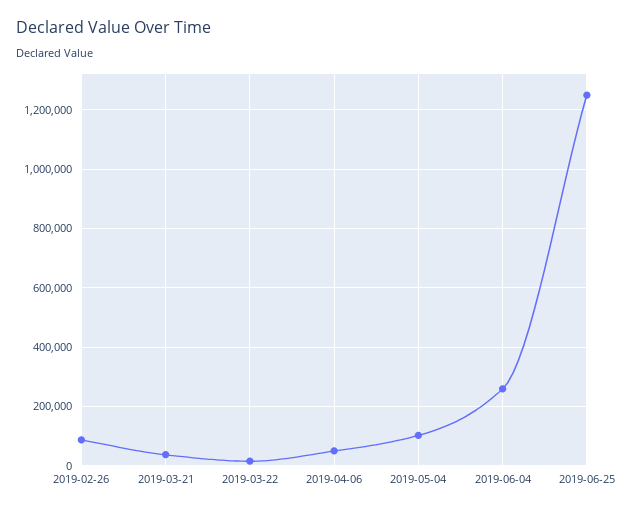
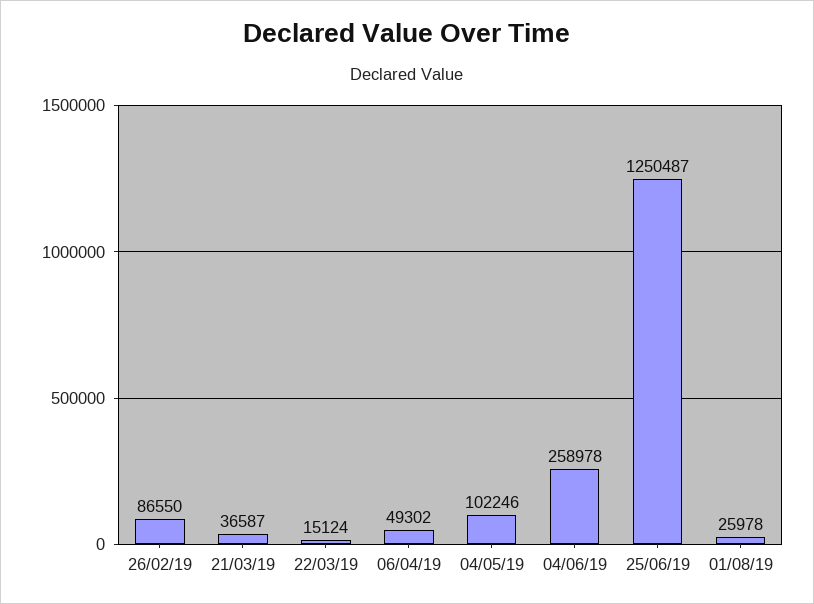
01/08/19: none -> 25978

